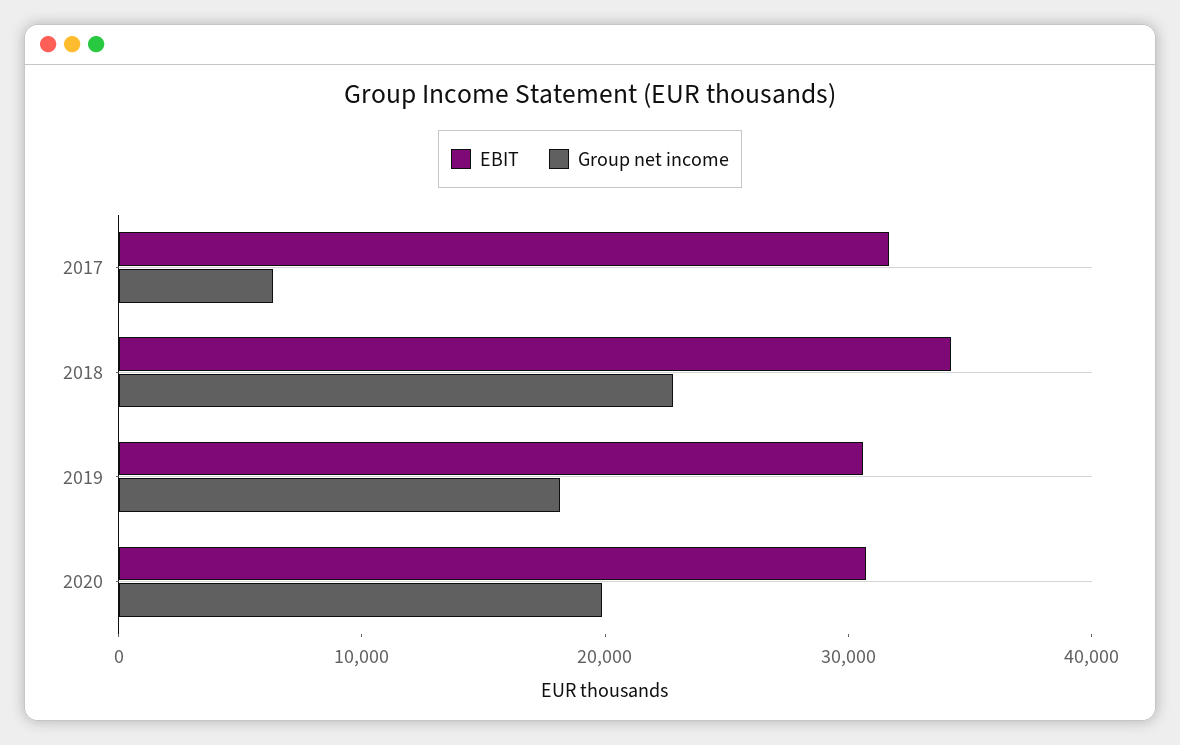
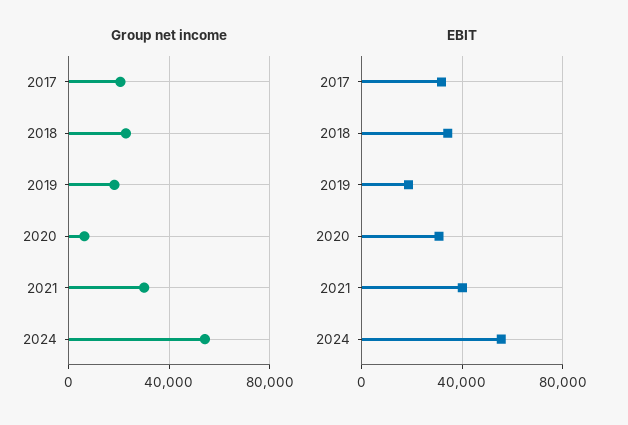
Group net income, 2017: 6000 -> 20000
EBIT, 2019: 30000 -> 20000
Group net income, 2020: 20000 -> 5000
Group net income, 2021: none -> 30000
Group net income, 2024: none -> 55000
EBIT, 2021: none -> 40000
EBIT, 2024: none -> 55000

